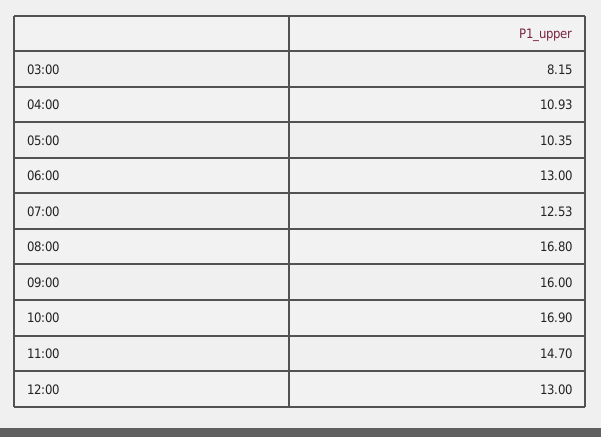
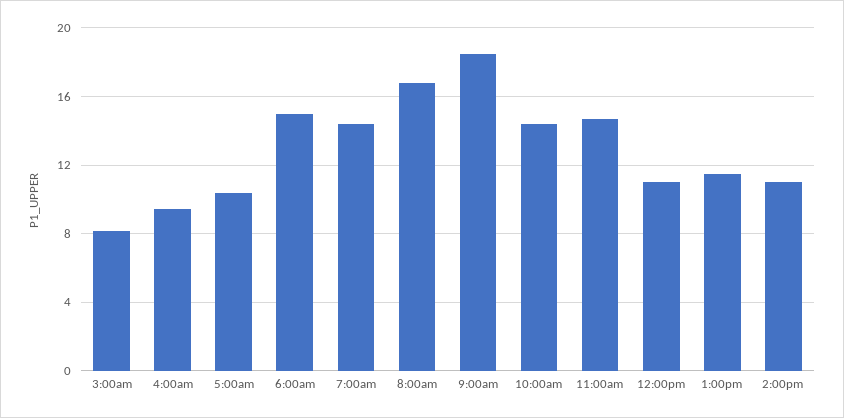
04:00: 10.93 -> 9.5
06:00: 13 -> 15
07:00: 12.53 -> 14.5
09:00: 16 -> 18.5
10:00: 16.9 -> 14.5
12:00: 13 -> 11
1:00pm: none -> 11.5
2:00pm: none -> 11

